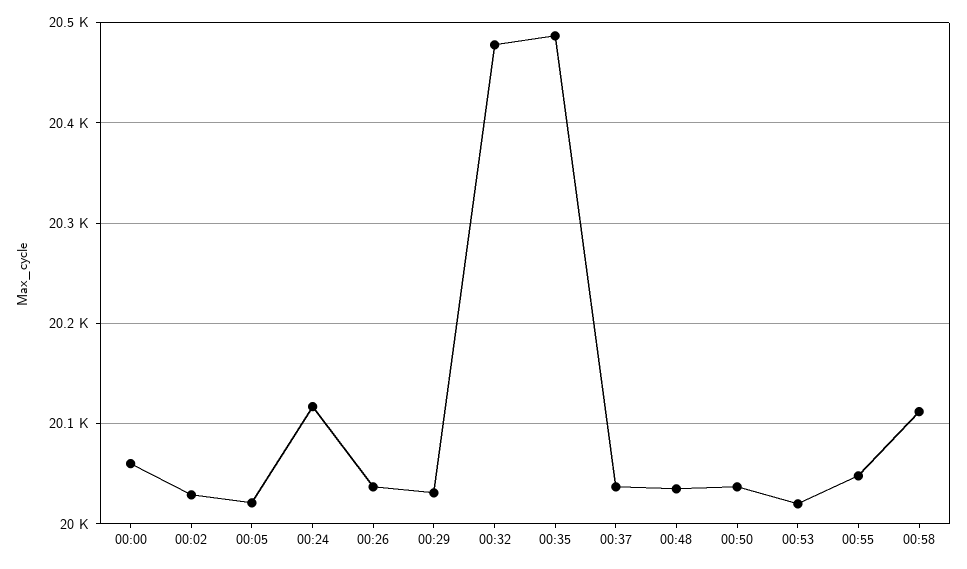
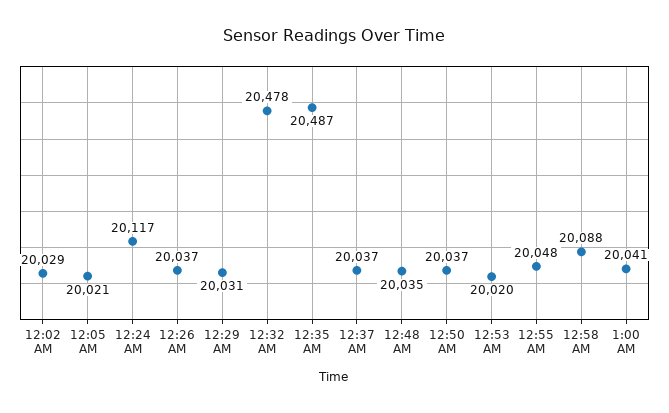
00:00: 20060 -> none
00:58: 20110 -> 20088
1:00 AM: none -> 20041

